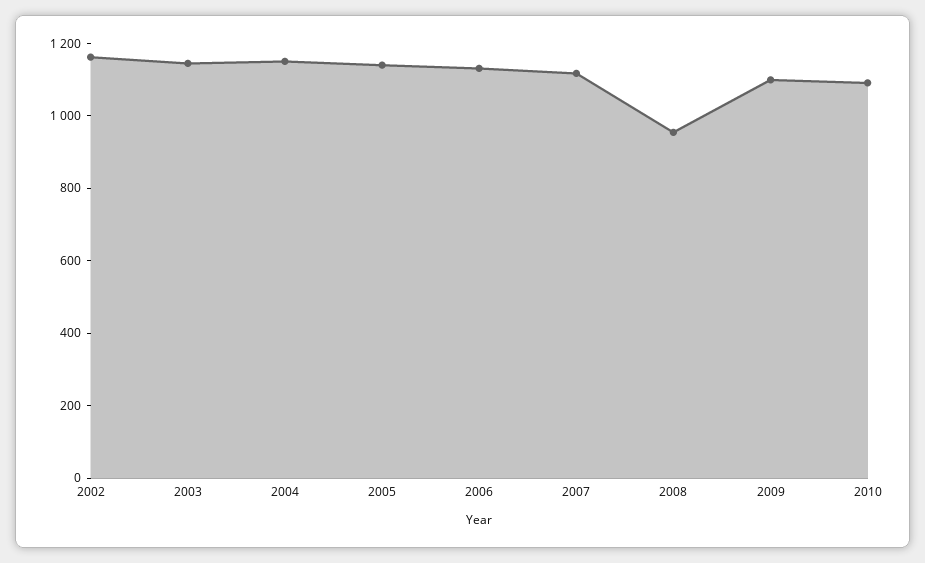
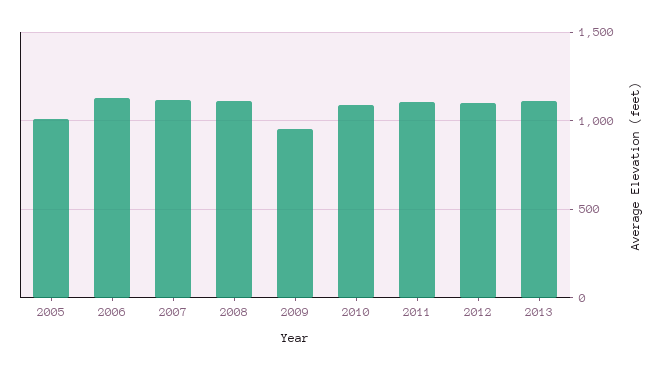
2002: 1150 -> none
2003: 1150 -> none
2004: 1150 -> none
2005: 1150 -> 1000
2008: 950 -> 1100
2009: 1100 -> 950
2011: none -> 1100
2012: none -> 1100
2013: none -> 1100

